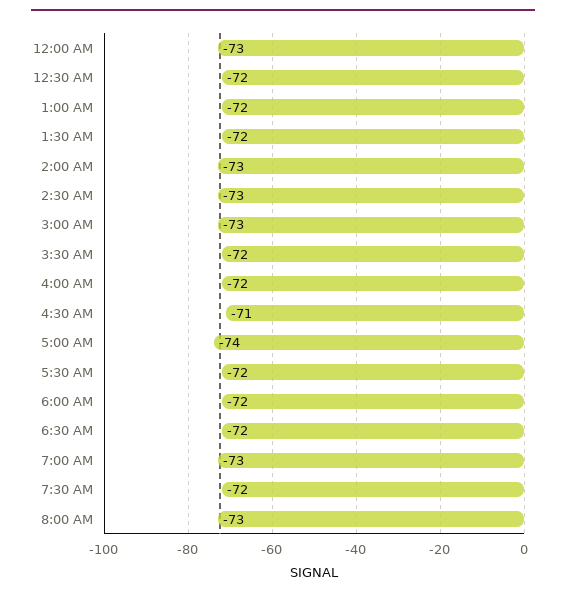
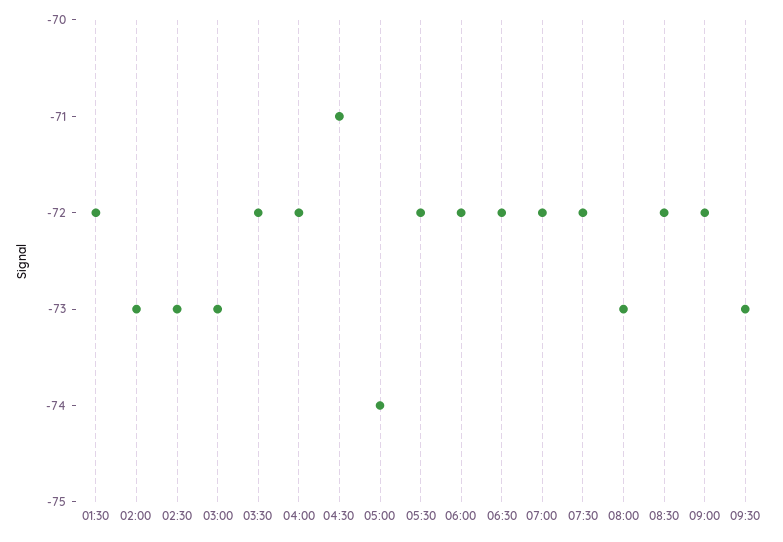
12:00 AM: -73 -> none
12:30 AM: -72 -> none
1:00 AM: -72 -> none
7:00 AM: -73 -> -72
08:30: none -> -72
09:00: none -> -72
09:30: none -> -73

